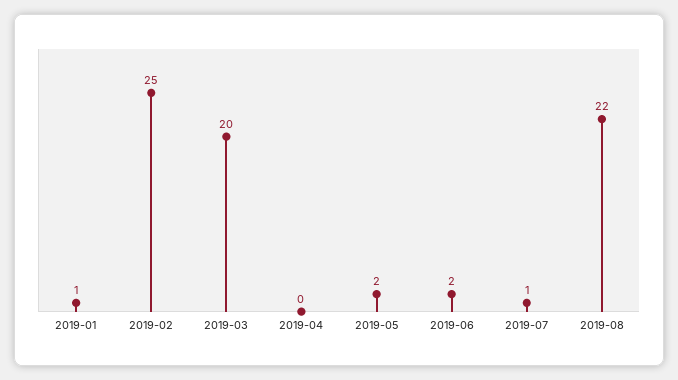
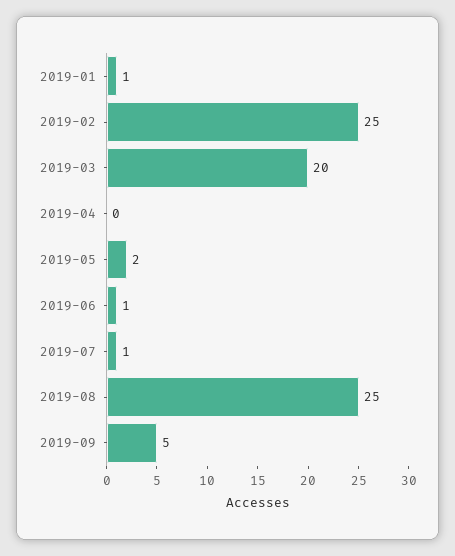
2019-06: 2 -> 1
2019-08: 22 -> 25
2019-09: none -> 5

